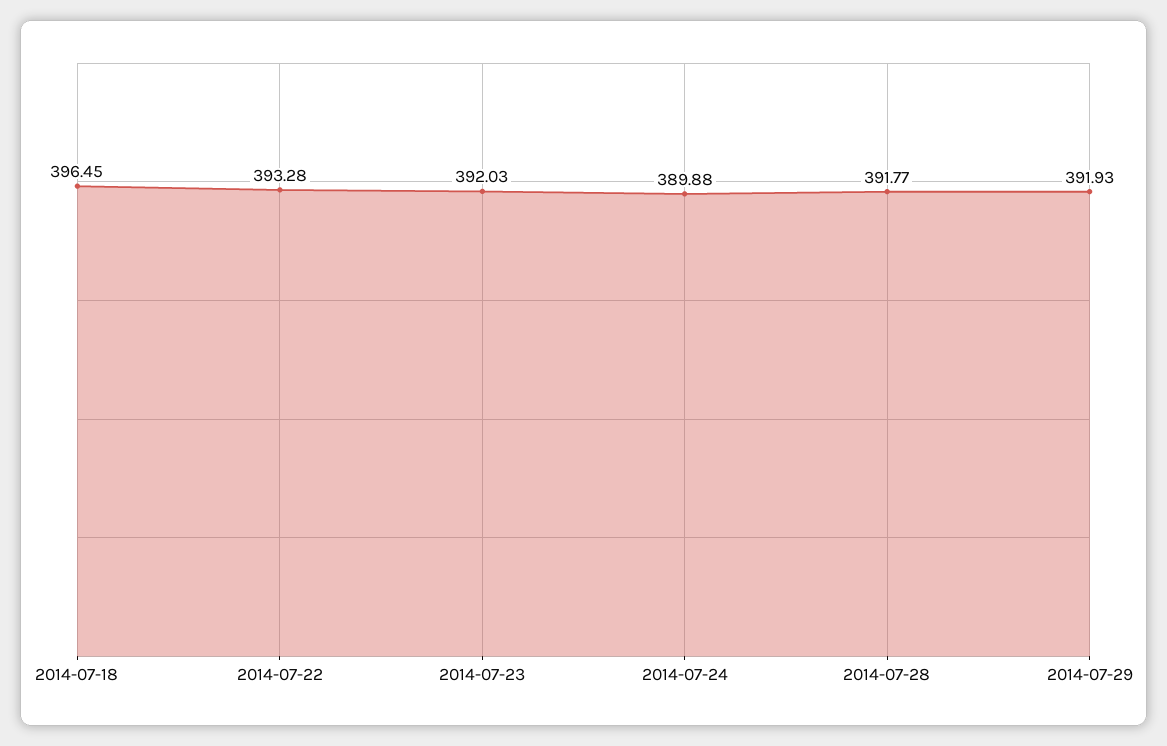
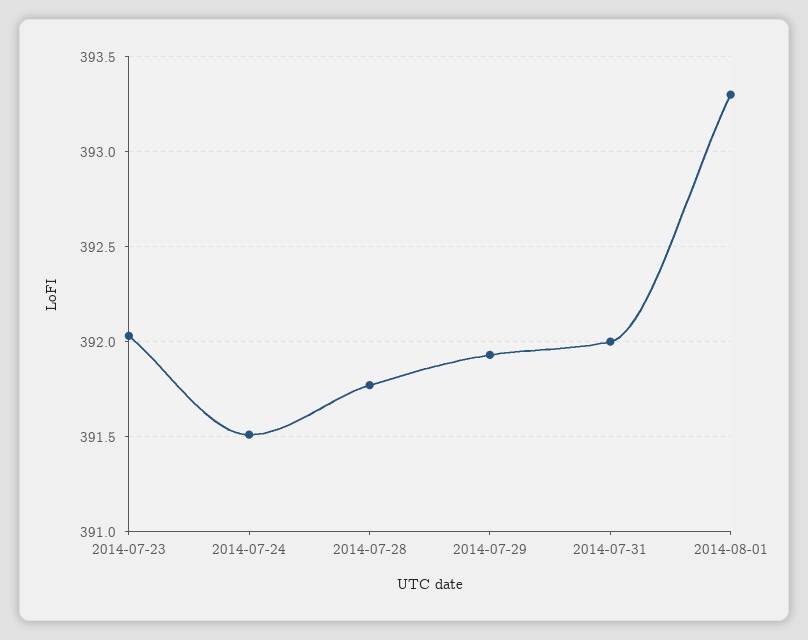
2014-07-18: 396.45 -> none
2014-07-22: 393.28 -> none
2014-07-24: 389.88 -> 391.5
2014-07-31: none -> 392
2014-08-01: none -> 393.3

